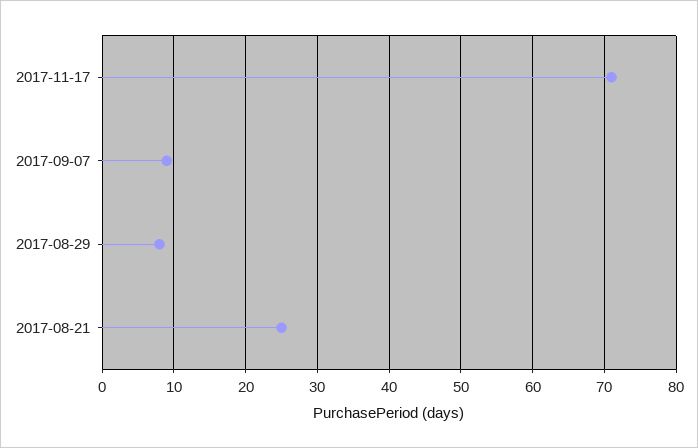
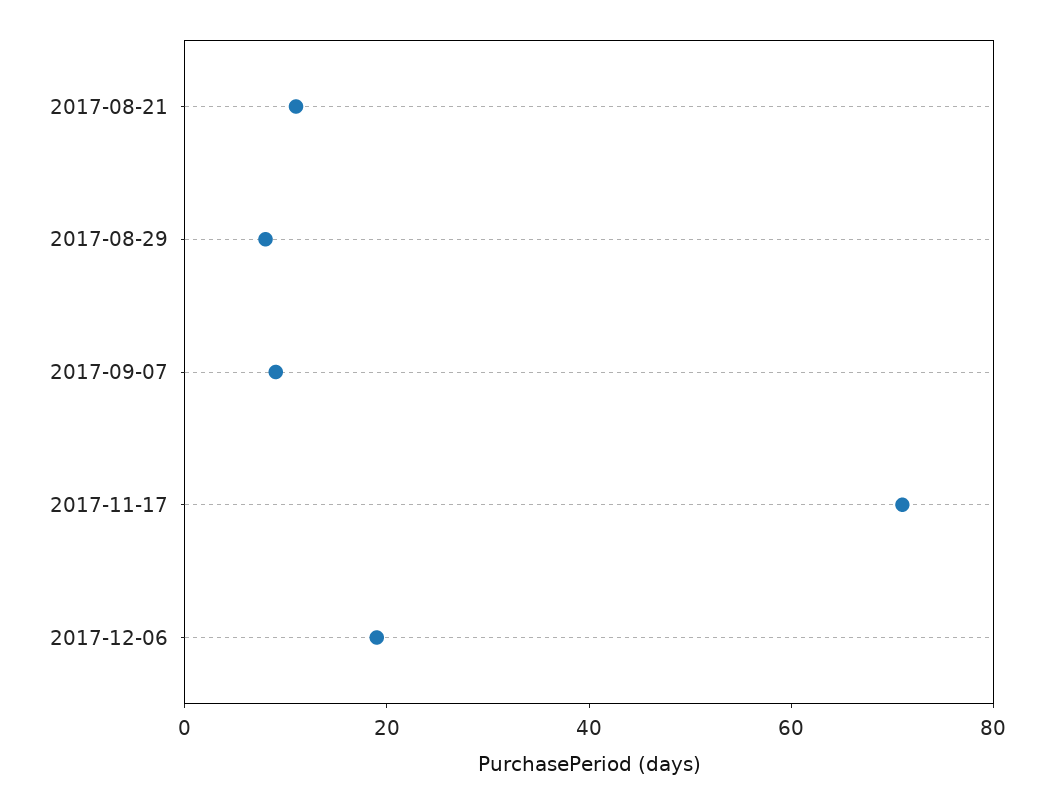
2017-08-21: 25 -> 10
2017-12-06: none -> 20

